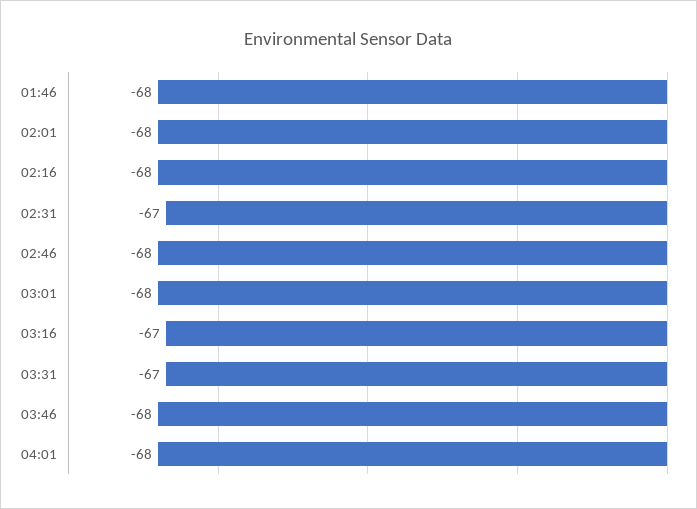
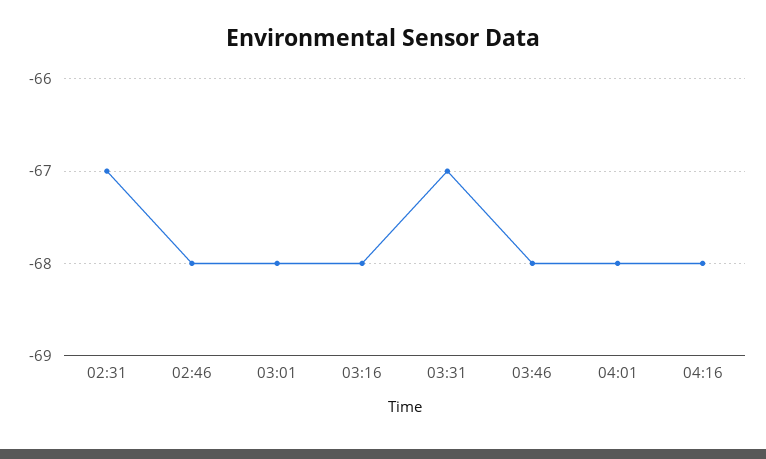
01:46: -68 -> none
02:01: -68 -> none
02:16: -68 -> none
03:16: -67 -> -68
04:16: none -> -68

